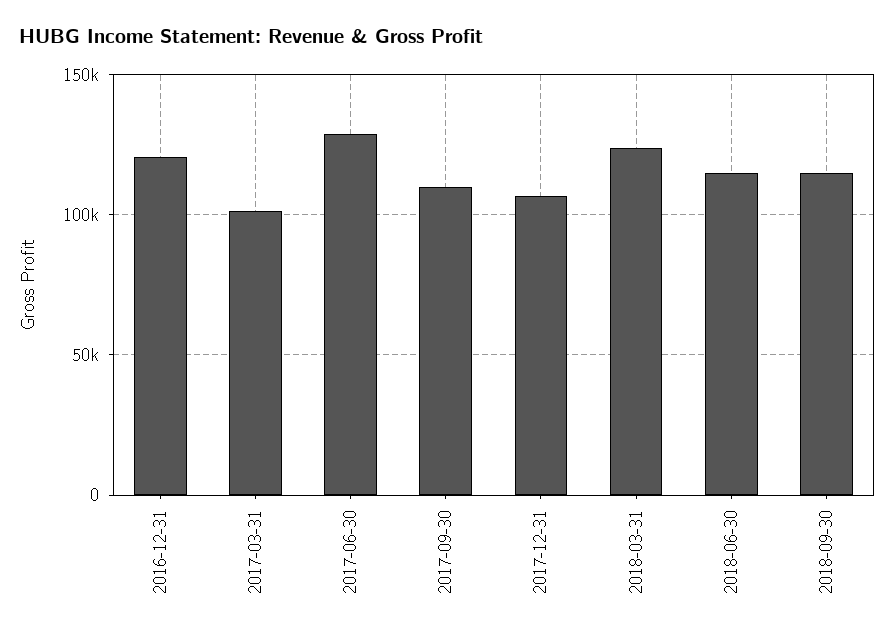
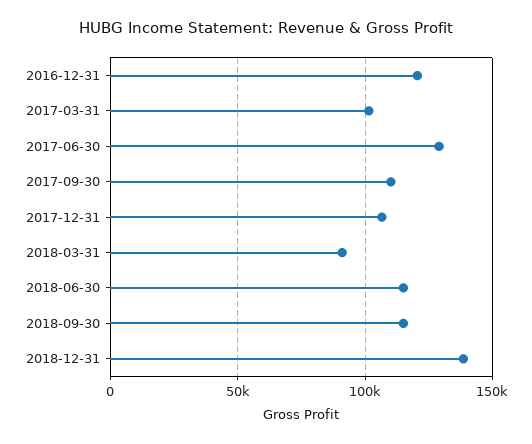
2018-03-31: 125000 -> 90000
2018-12-31: none -> 140000

